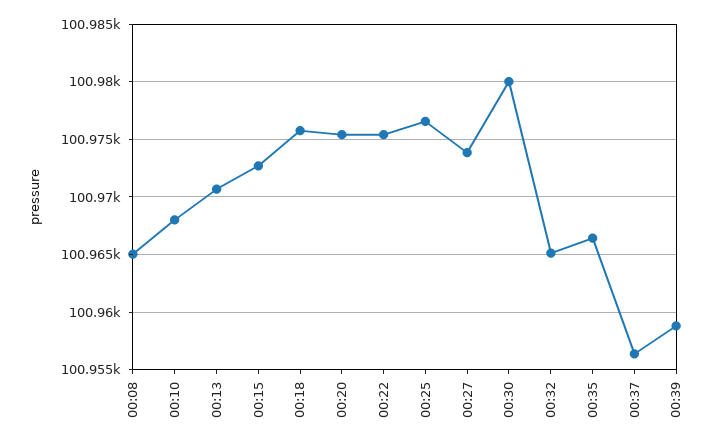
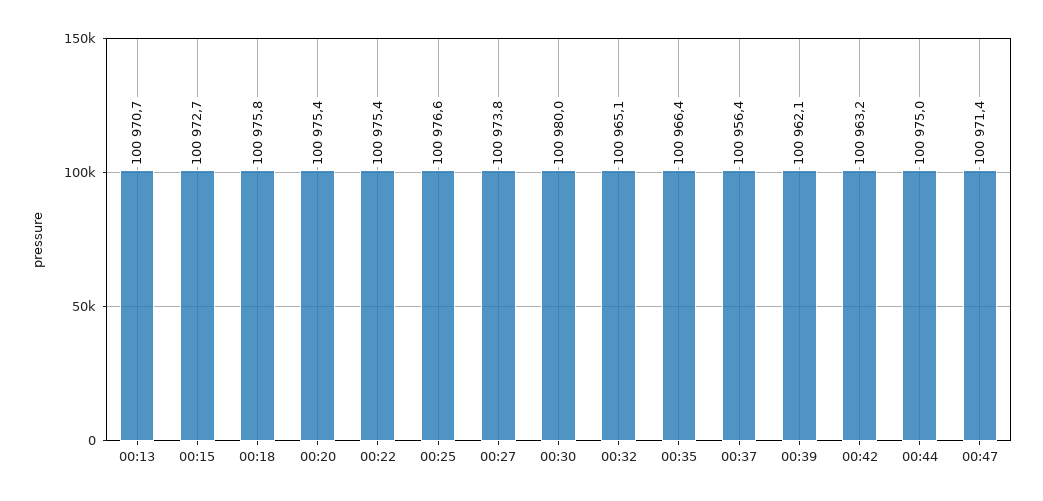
00:08: 100965 -> none
00:10: 100968 -> none
00:39: 100959 -> 100962.1
00:42: none -> 100963.2
00:44: none -> 100975
00:47: none -> 100971.4

